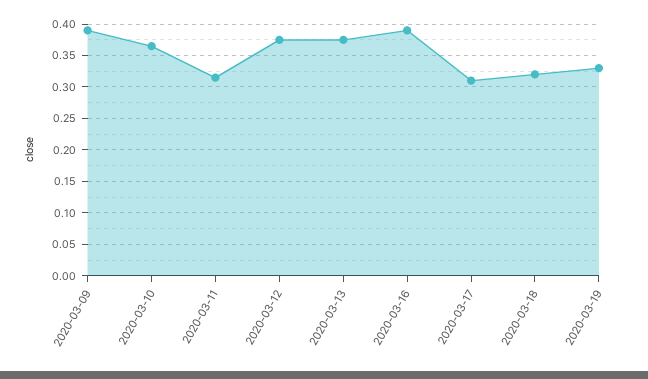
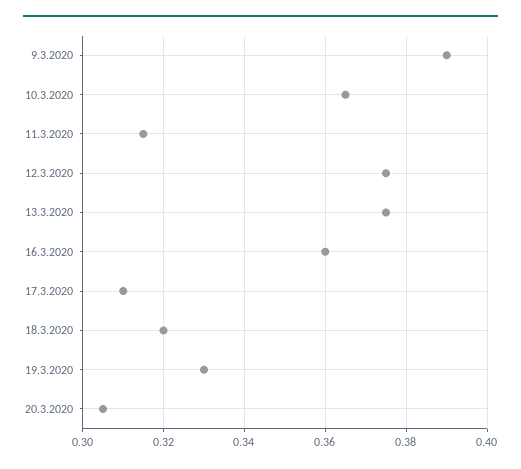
2020-03-16: 0.39 -> 0.36
20.3.2020: none -> 0.305

